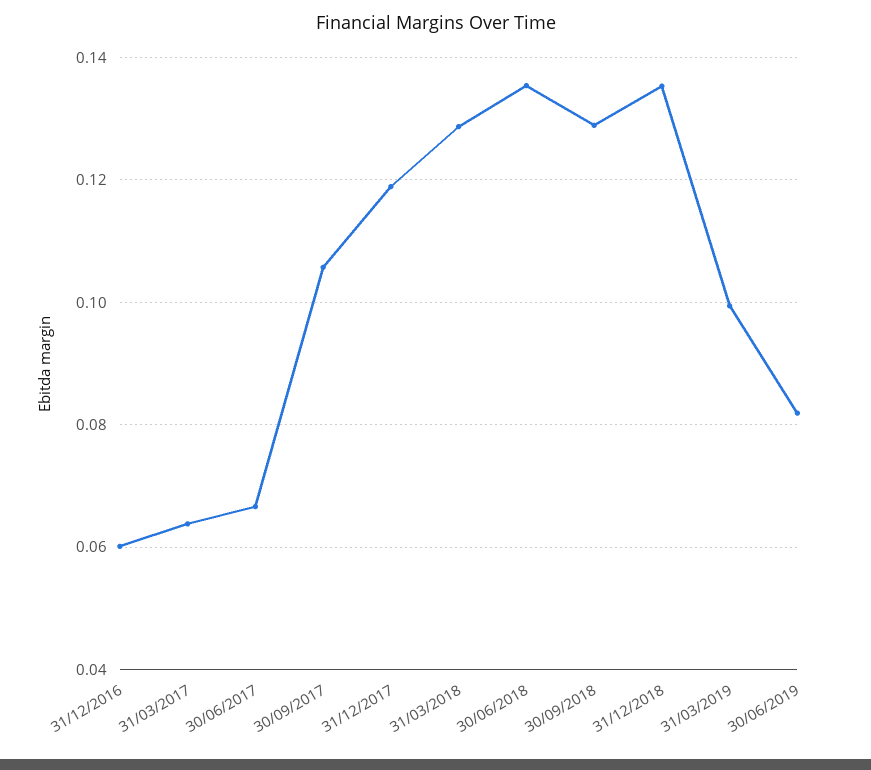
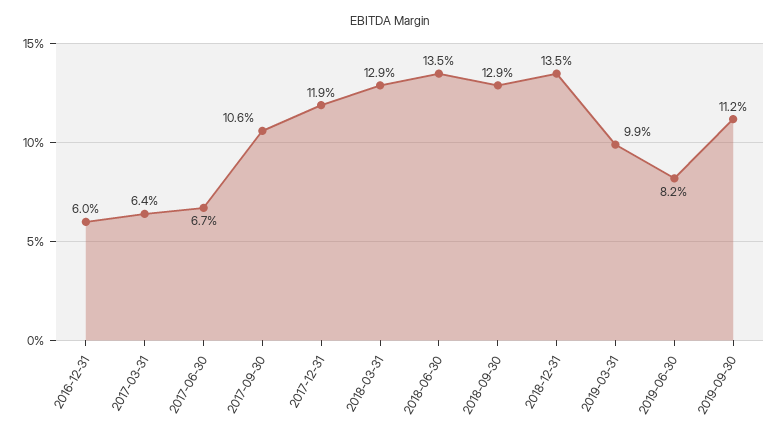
2019-09-30: none -> 0.112

